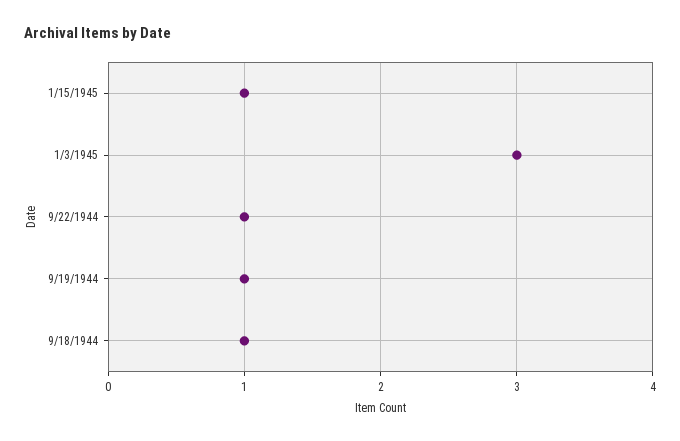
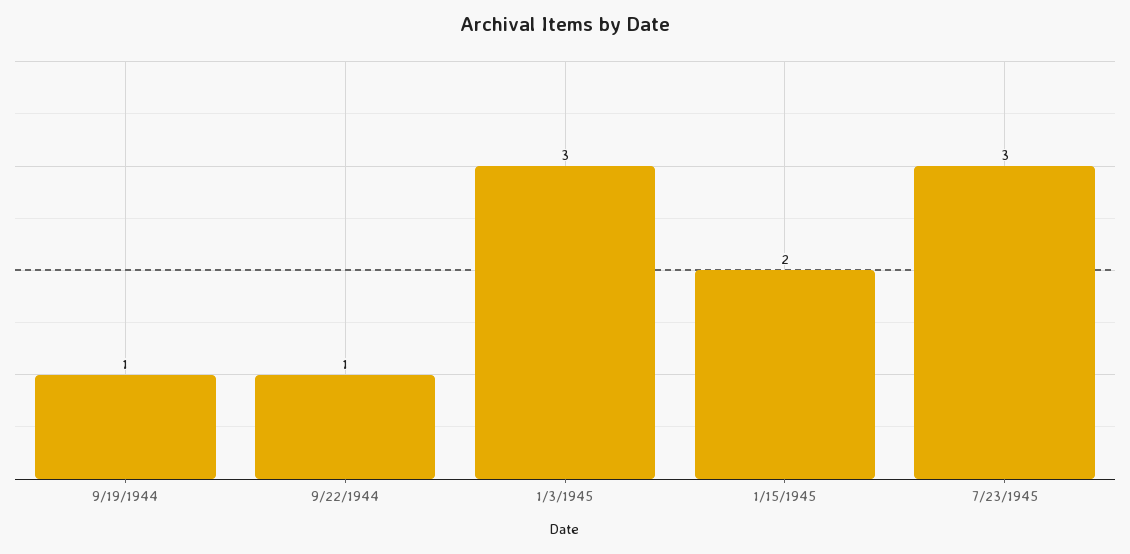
1/15/1945: 1 -> 2
9/18/1944: 1 -> none
7/23/1945: none -> 3

